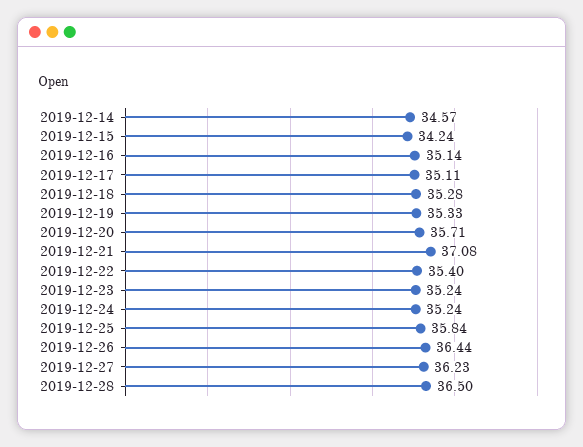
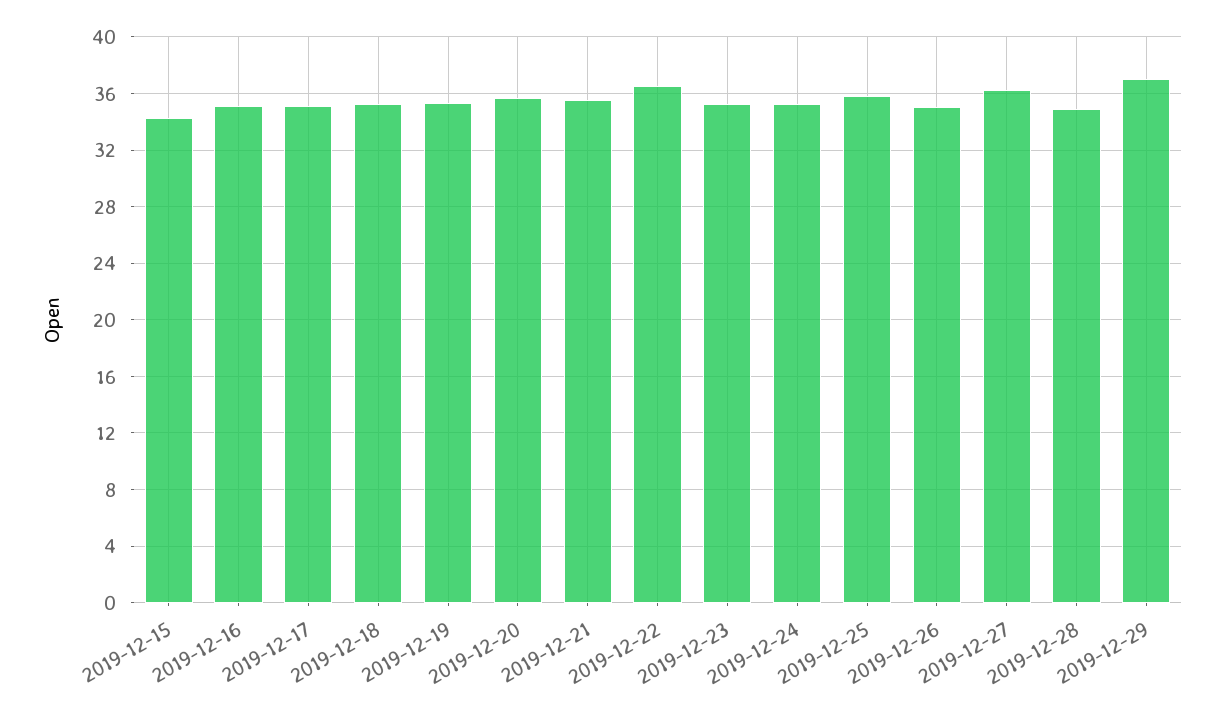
2019-12-14: 34.57 -> none
2019-12-21: 37.08 -> 35.5
2019-12-22: 35.4 -> 36.5
2019-12-26: 36.44 -> 35
2019-12-28: 36.5 -> 35
2019-12-29: none -> 37

